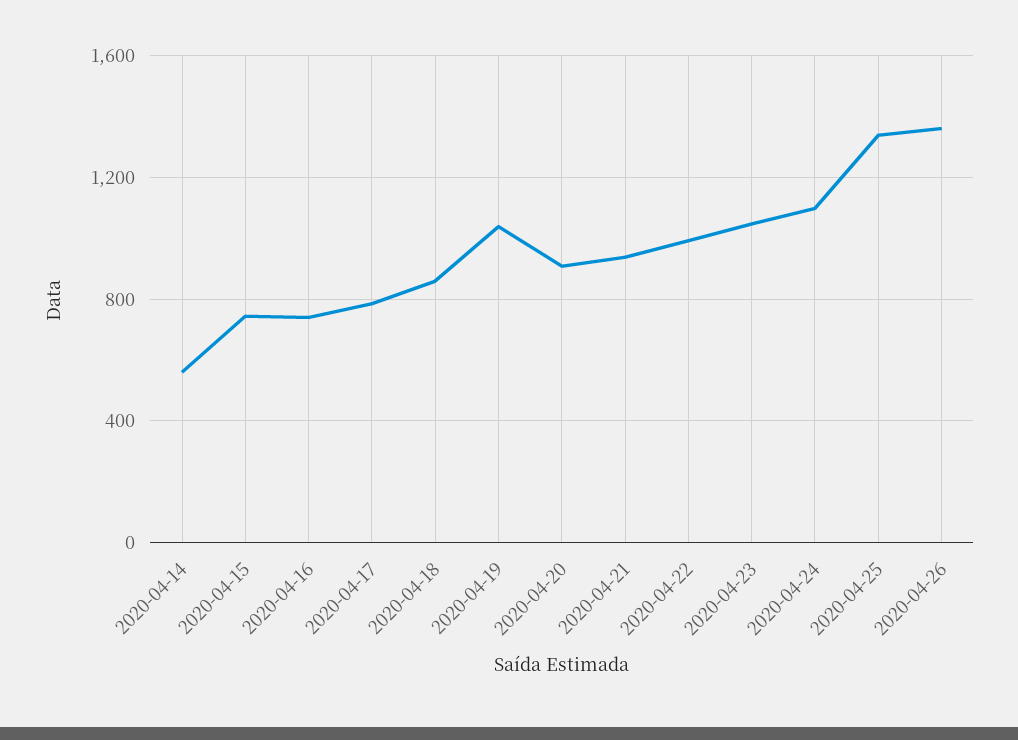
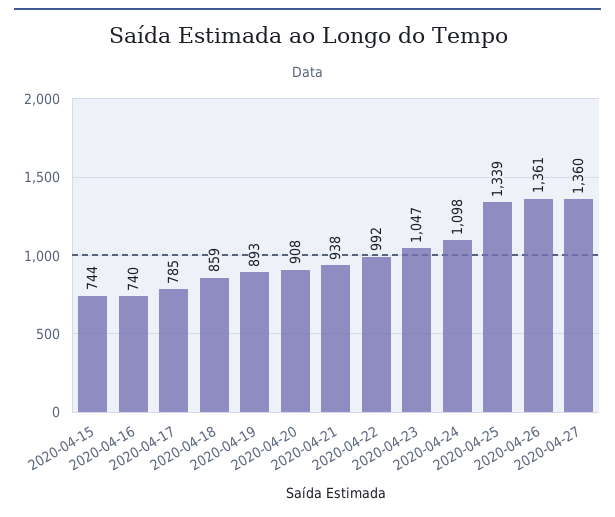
2020-04-14: 550 -> none
2020-04-19: 1050 -> 893
2020-04-27: none -> 1360

